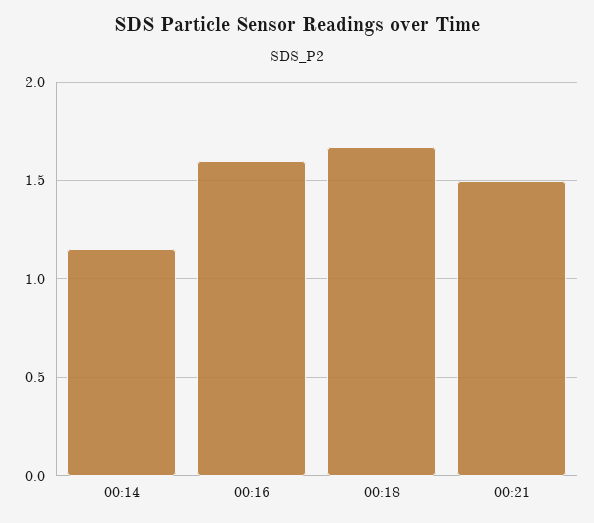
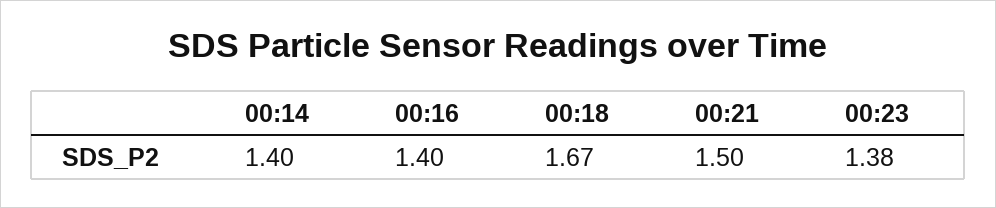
00:14: 1.15 -> 1.4
00:16: 1.6 -> 1.4
00:23: none -> 1.38

